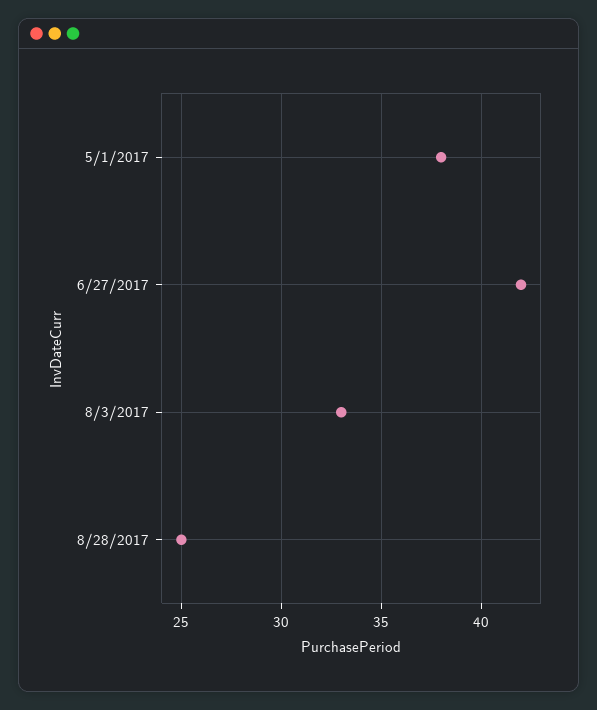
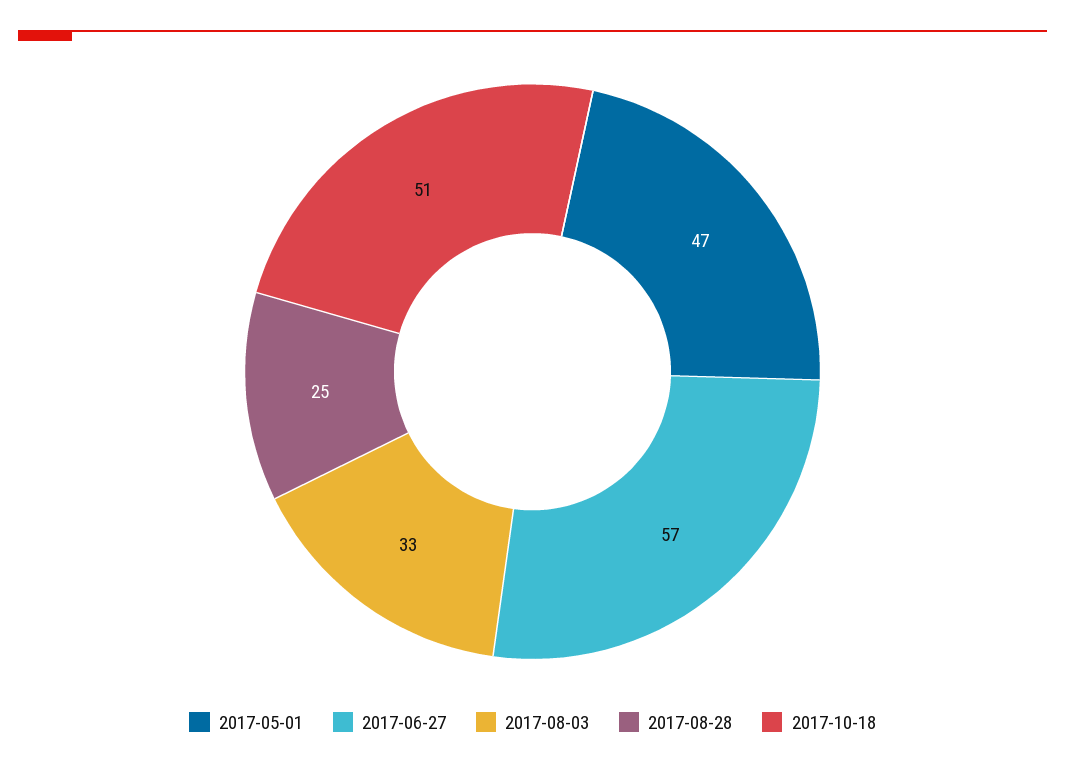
5/1/2017: 38 -> 47
6/27/2017: 42 -> 57
2017-10-18: none -> 51

